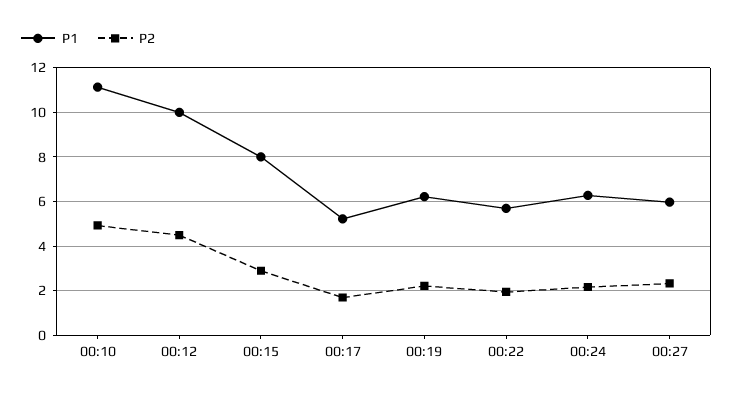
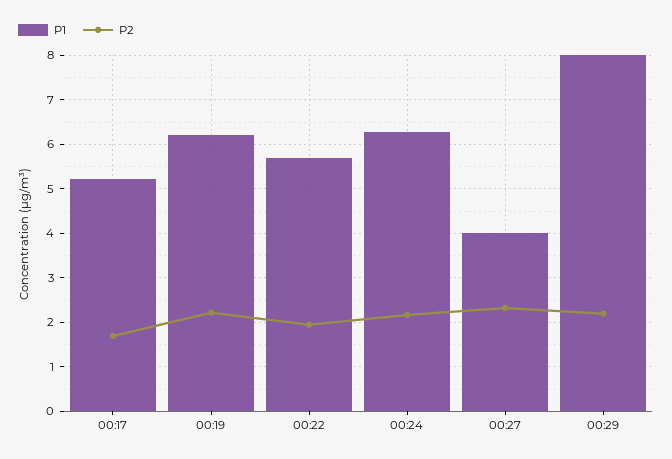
P1, 00:10: 11 -> none
P2, 00:10: 5 -> none
P1, 00:12: 10 -> none
P2, 00:12: 4.5 -> none
P1, 00:15: 8 -> none
P2, 00:15: 3 -> none
P1, 00:27: 6 -> 4
P1, 00:29: none -> 8
P2, 00:29: none -> 2.2

